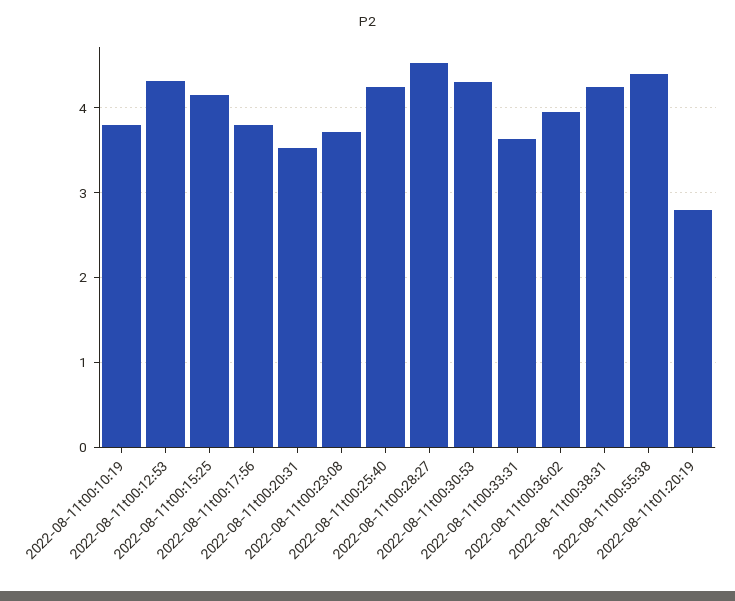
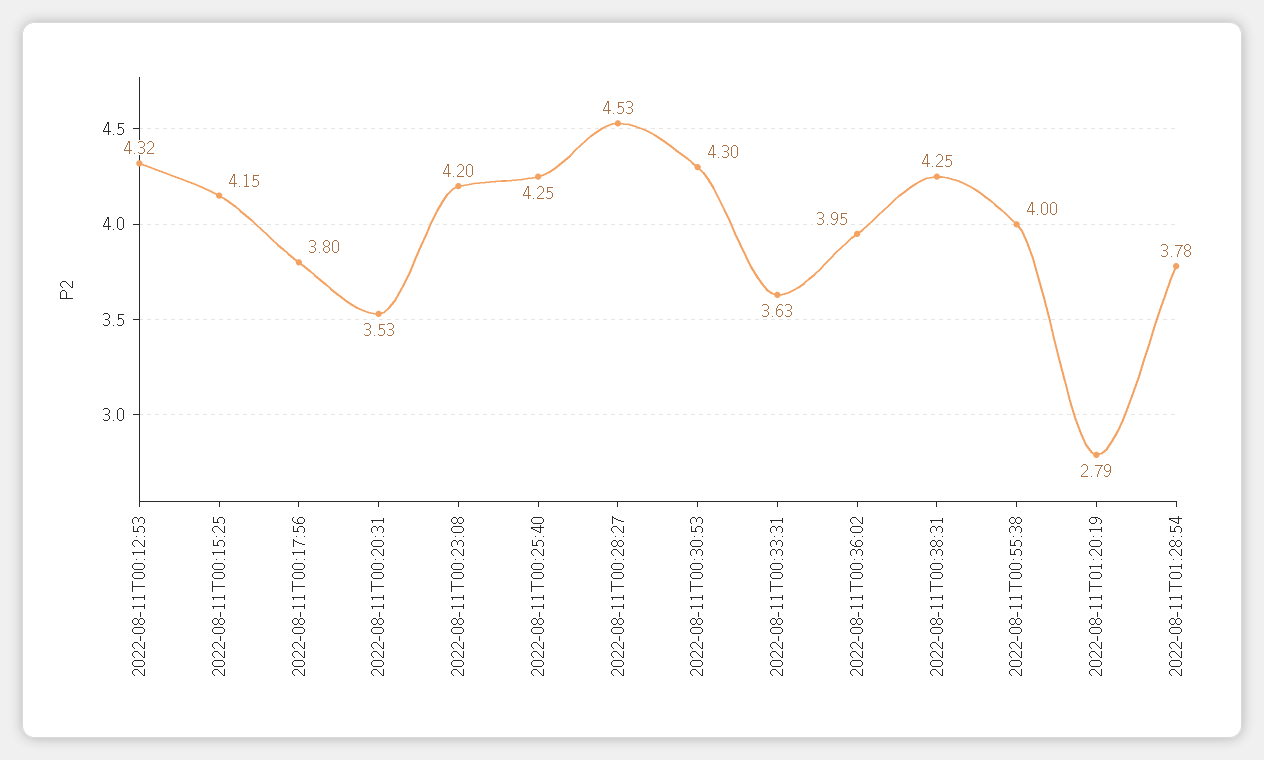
2022-08-11t00:10:19: 3.8 -> none
2022-08-11t00:23:08: 3.7 -> 4.2
2022-08-11t00:55:38: 4.4 -> 4
2022-08-11T01:28:54: none -> 3.78

